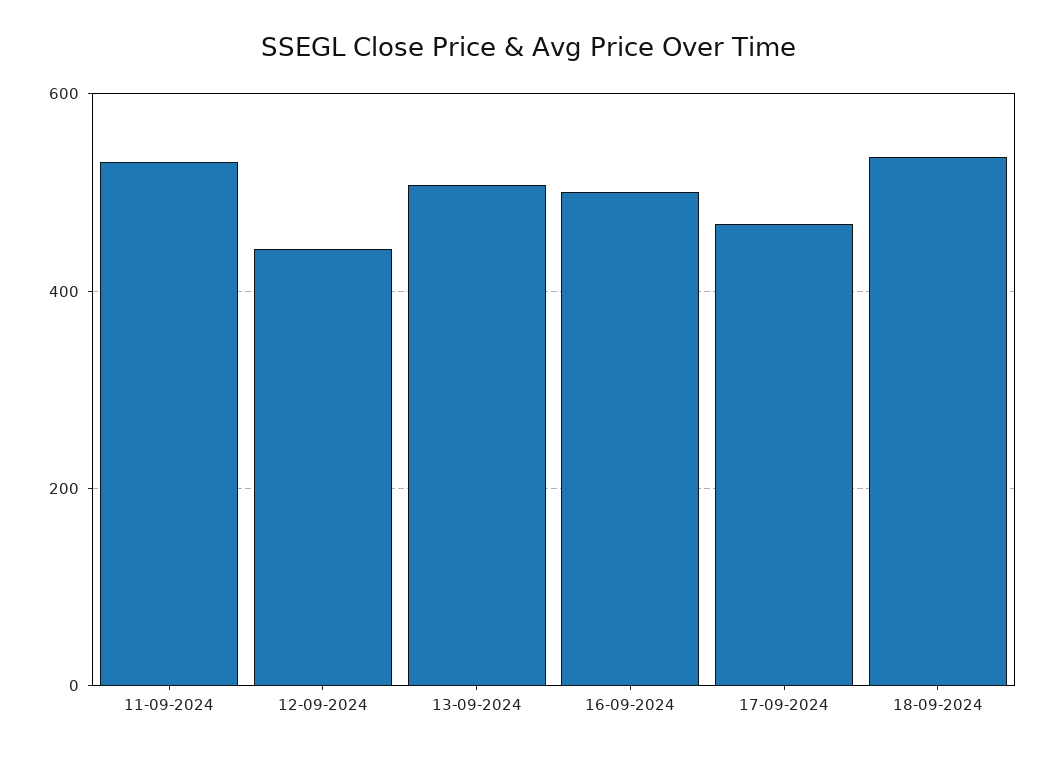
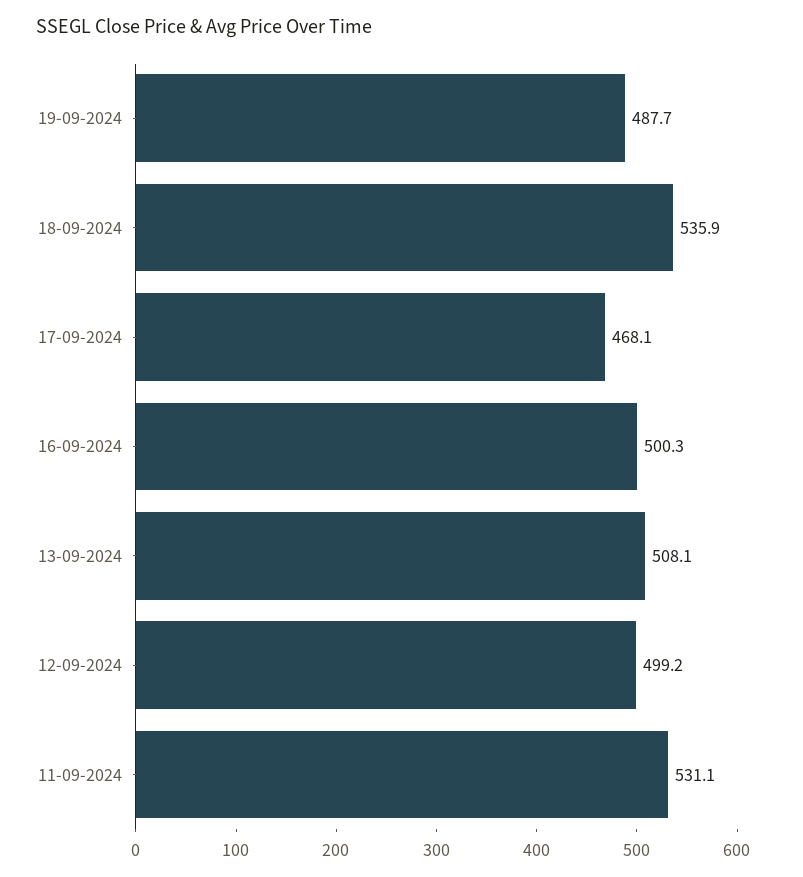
12-09-2024: 440 -> 499.2
19-09-2024: none -> 487.7

